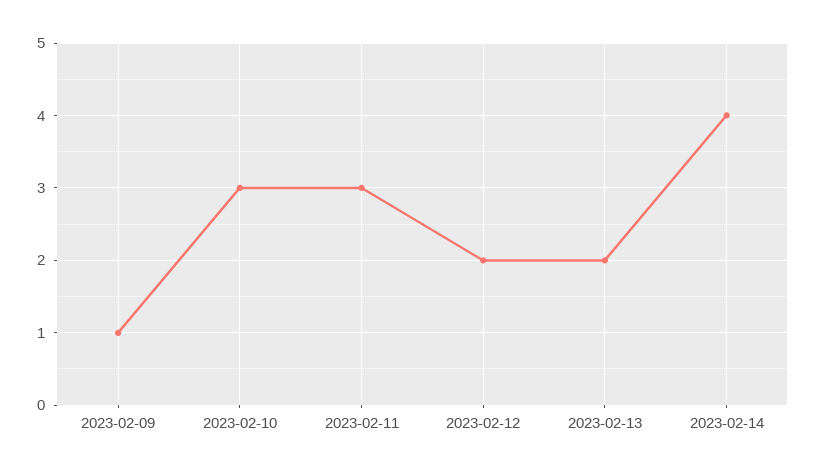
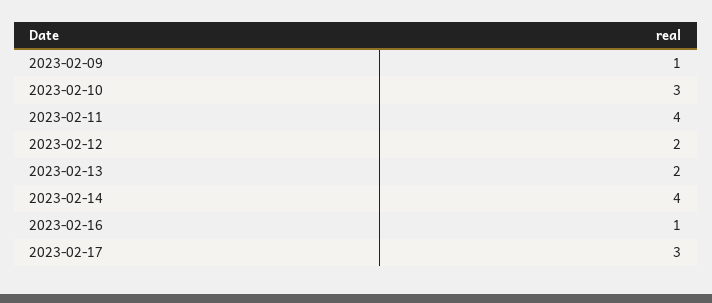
2023-02-11: 3 -> 4
2023-02-16: none -> 1
2023-02-17: none -> 3

